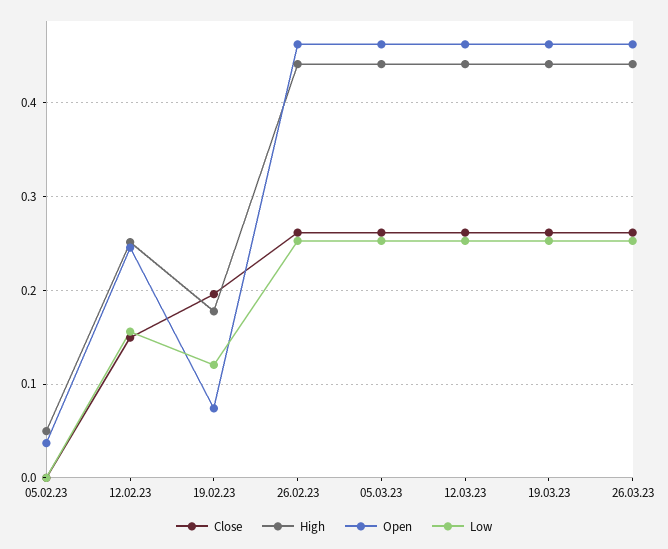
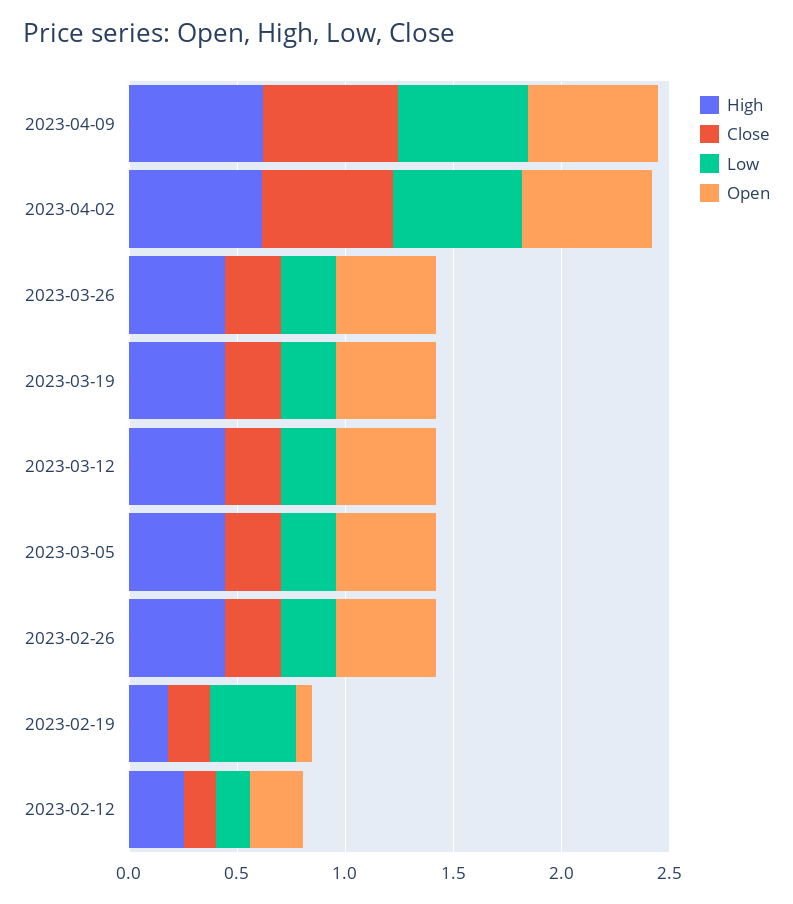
Close, 05.02.23: 0 -> none
High, 05.02.23: 0.05 -> none
Open, 05.02.23: 0.04 -> none
Low, 05.02.23: 0 -> none
Low, 19.02.23: 0.12 -> 0.4
High, 2023-04-09: none -> 0.6
Close, 2023-04-09: none -> 0.6
Low, 2023-04-09: none -> 0.6
Open, 2023-04-09: none -> 0.6
High, 2023-04-02: none -> 0.6
Close, 2023-04-02: none -> 0.6
Low, 2023-04-02: none -> 0.6
Open, 2023-04-02: none -> 0.6

